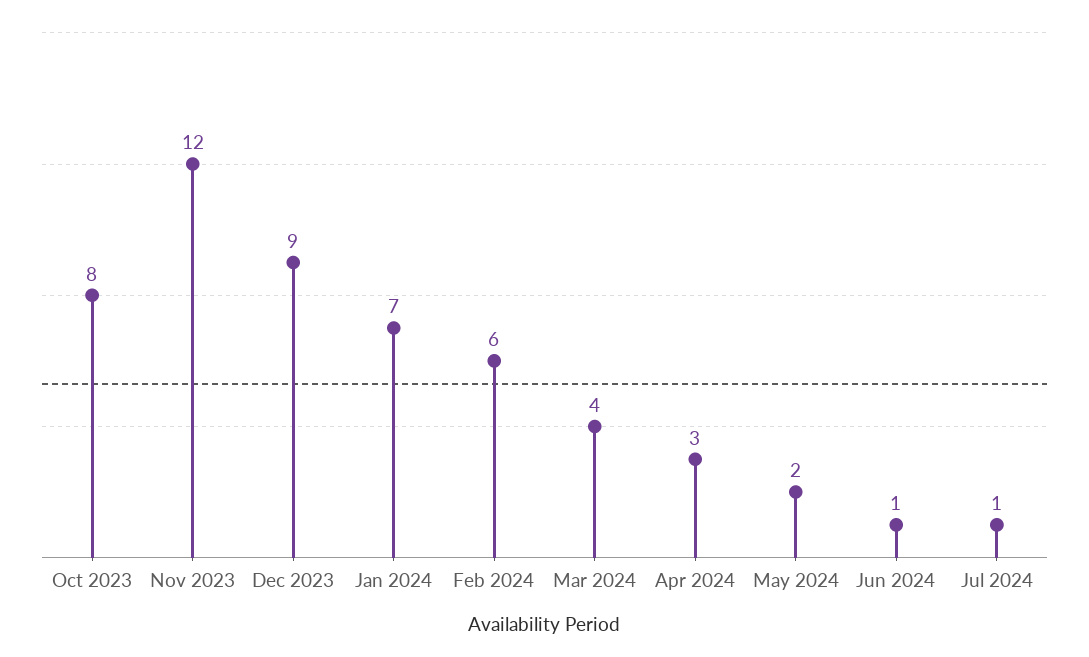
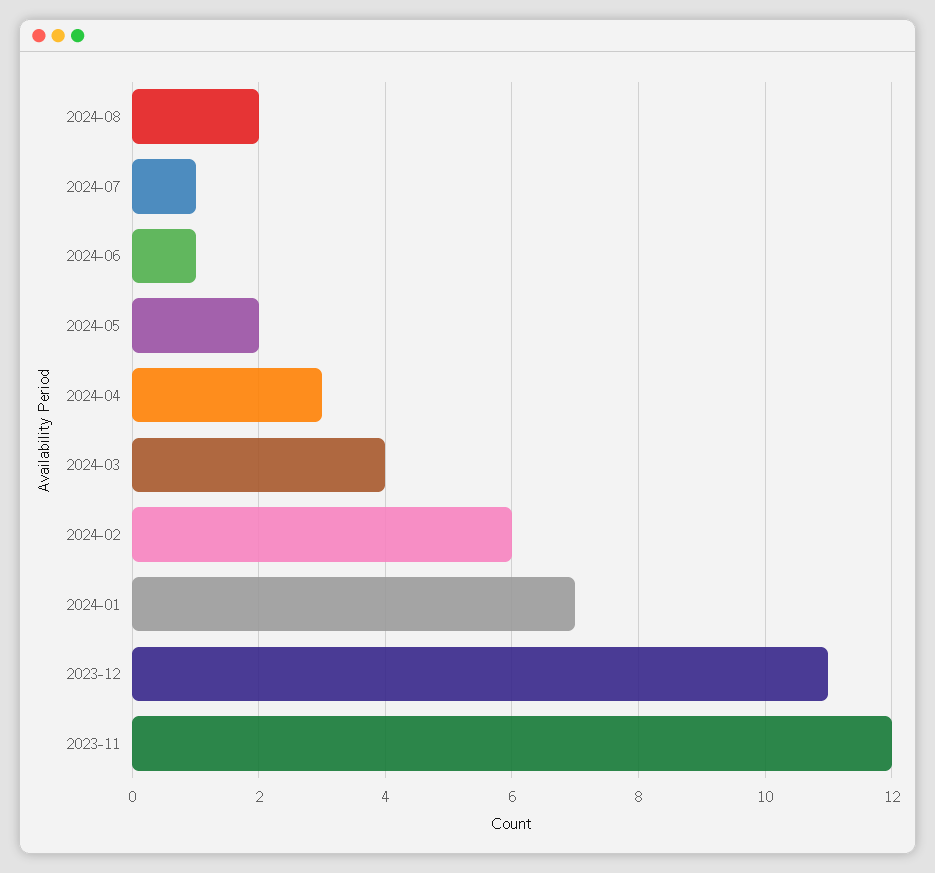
Oct 2023: 8 -> none
Dec 2023: 9 -> 11
2024-08: none -> 2

